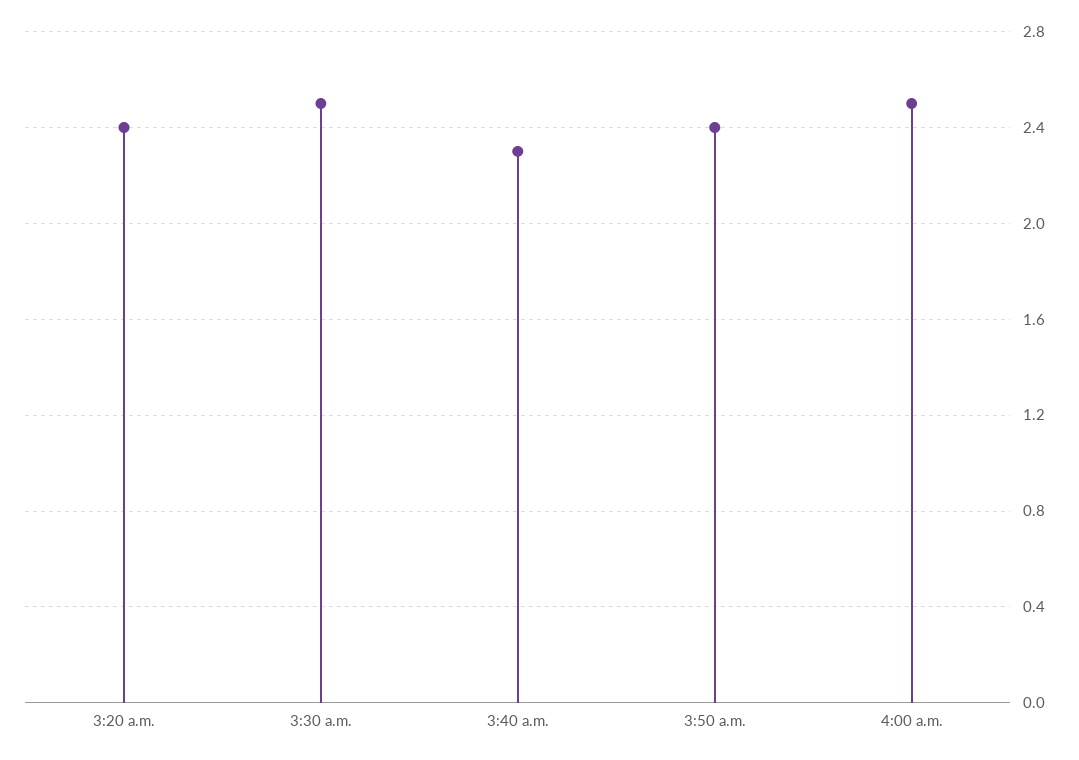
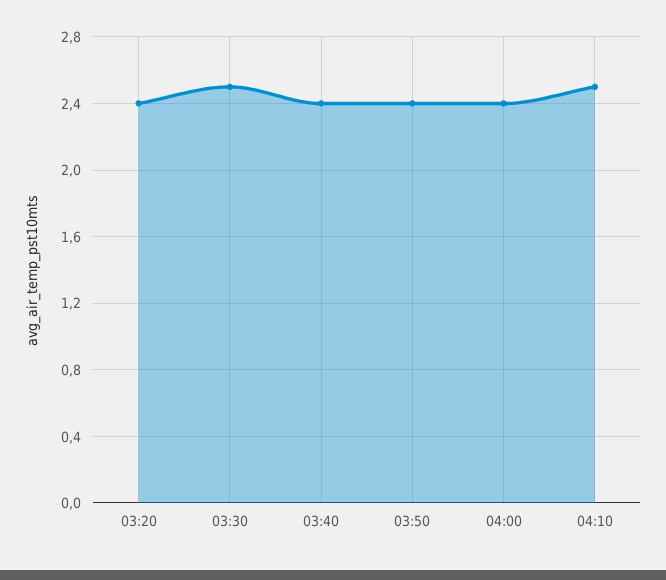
3:40 a.m.: 2.3 -> 2.4
4:00 a.m.: 2.5 -> 2.4
04:10: none -> 2.5

